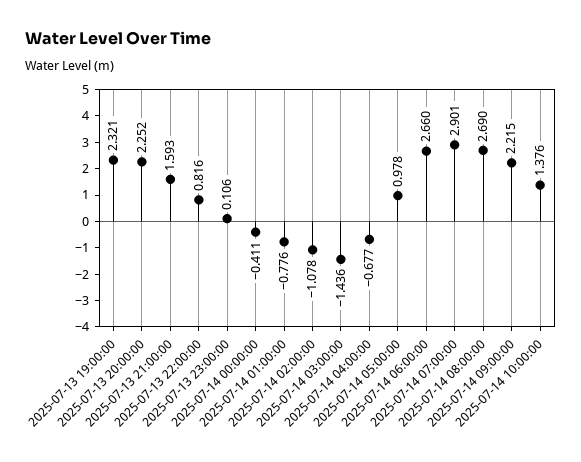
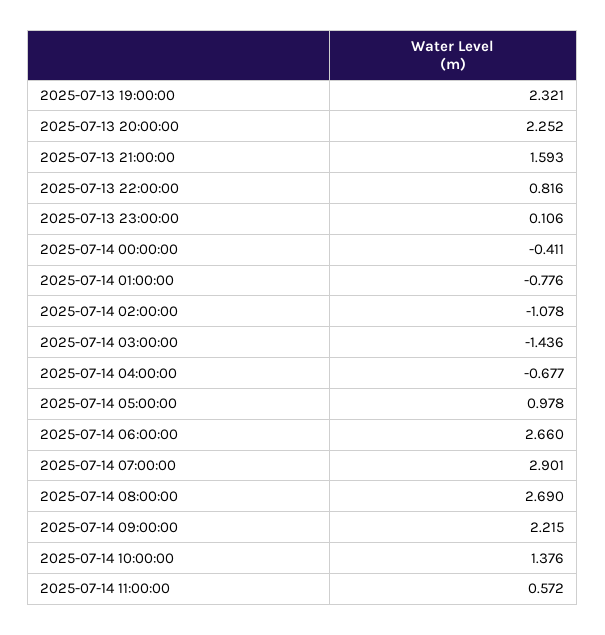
2025-07-14 11:00:00: none -> 0.572

